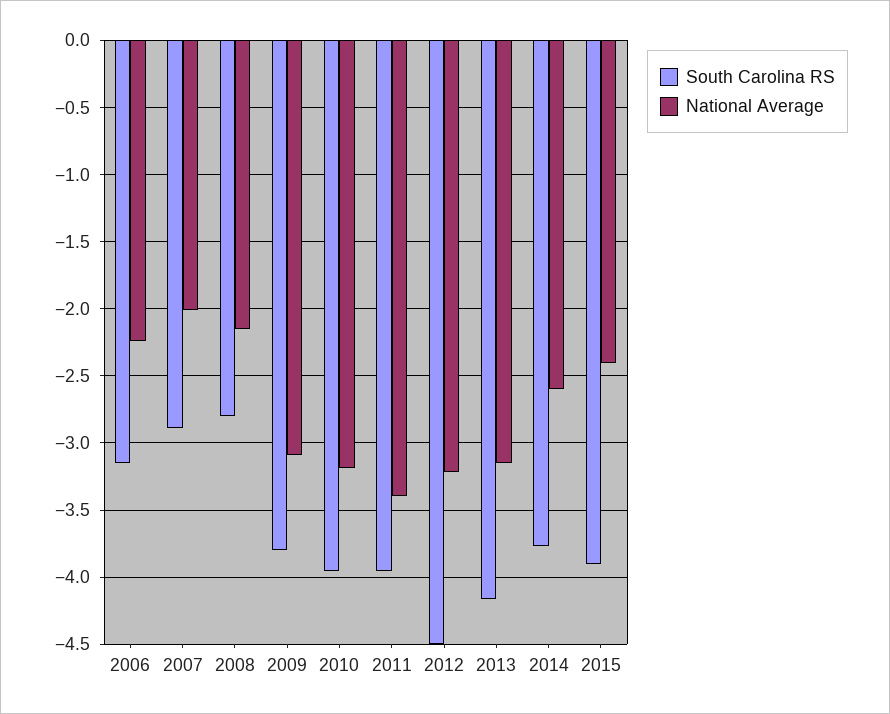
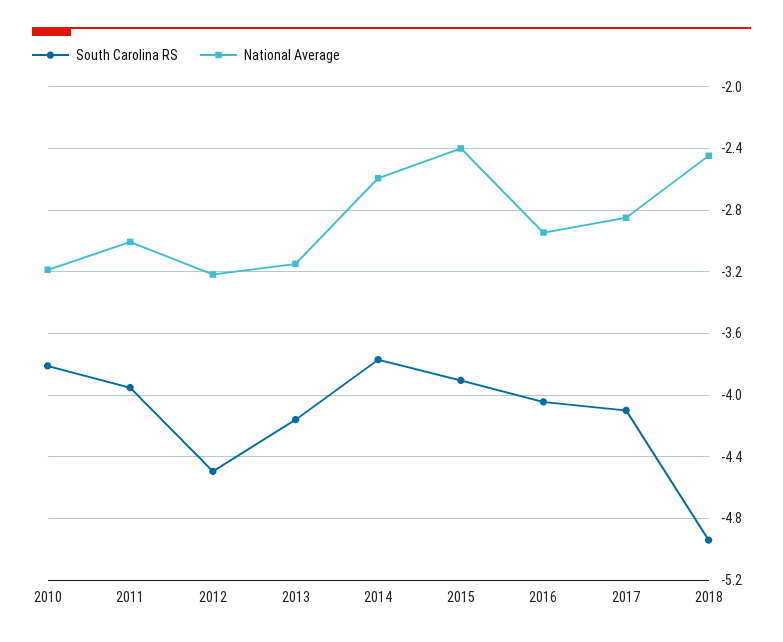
South Carolina RS, 2006: -3.15 -> none
National Average, 2006: -2.25 -> none
South Carolina RS, 2007: -2.9 -> none
National Average, 2007: -2 -> none
South Carolina RS, 2008: -2.8 -> none
National Average, 2008: -2.15 -> none
South Carolina RS, 2009: -3.8 -> none
National Average, 2009: -3.1 -> none
South Carolina RS, 2010: -3.95 -> -3.8
National Average, 2011: -3.4 -> -3
South Carolina RS, 2016: none -> -4.05
National Average, 2016: none -> -2.95
South Carolina RS, 2017: none -> -4.1
National Average, 2017: none -> -2.85
South Carolina RS, 2018: none -> -4.95
National Average, 2018: none -> -2.45

